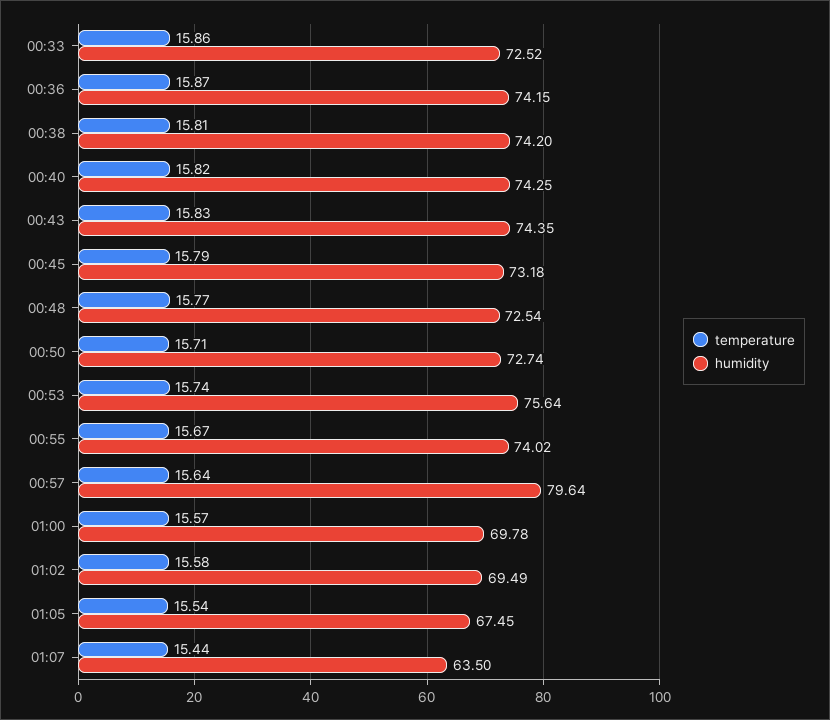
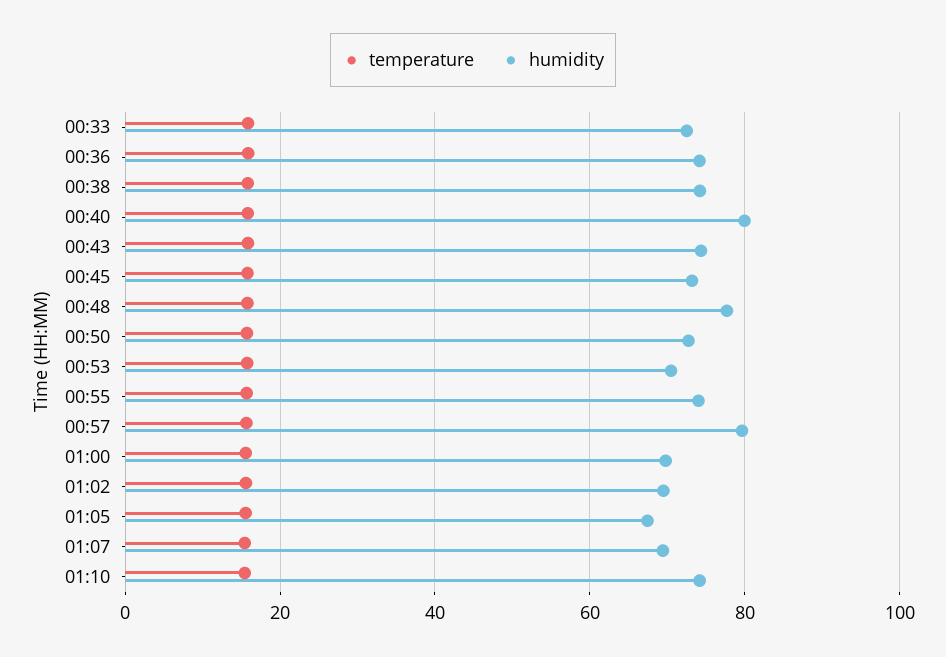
humidity, 00:40: 74.25 -> 80
humidity, 00:48: 72.54 -> 78
humidity, 00:53: 75.64 -> 70
humidity, 01:07: 63.5 -> 70
temperature, 01:10: none -> 16
humidity, 01:10: none -> 74

